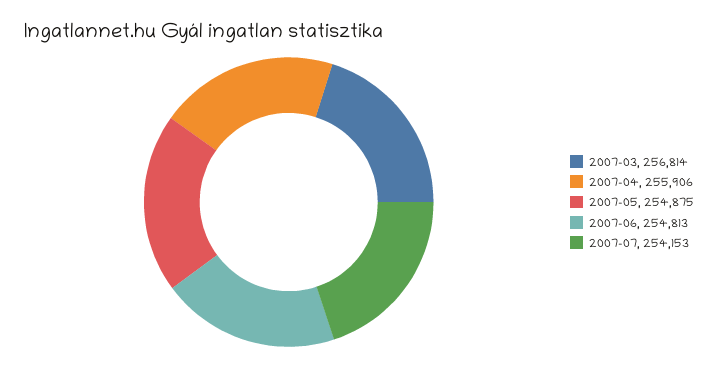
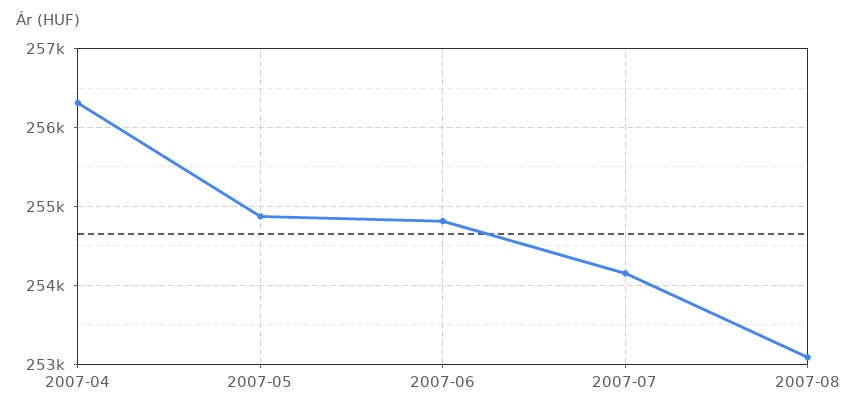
2007-03: 256814 -> none
2007-04: 255906 -> 256300
2007-08: none -> 253100

